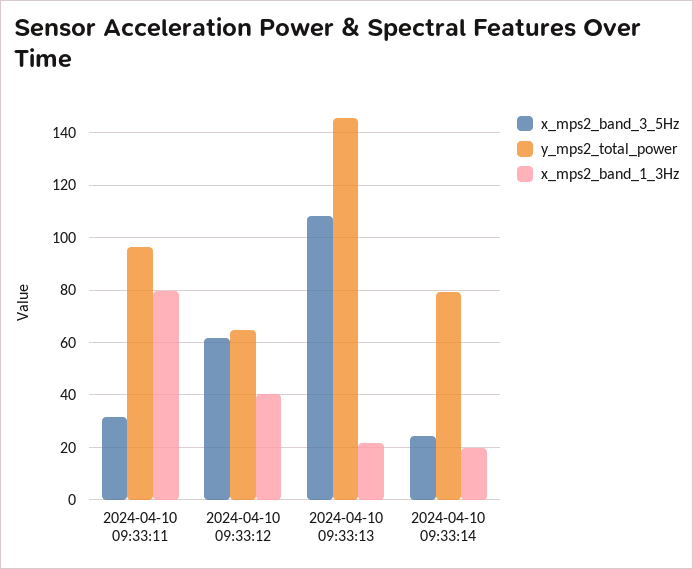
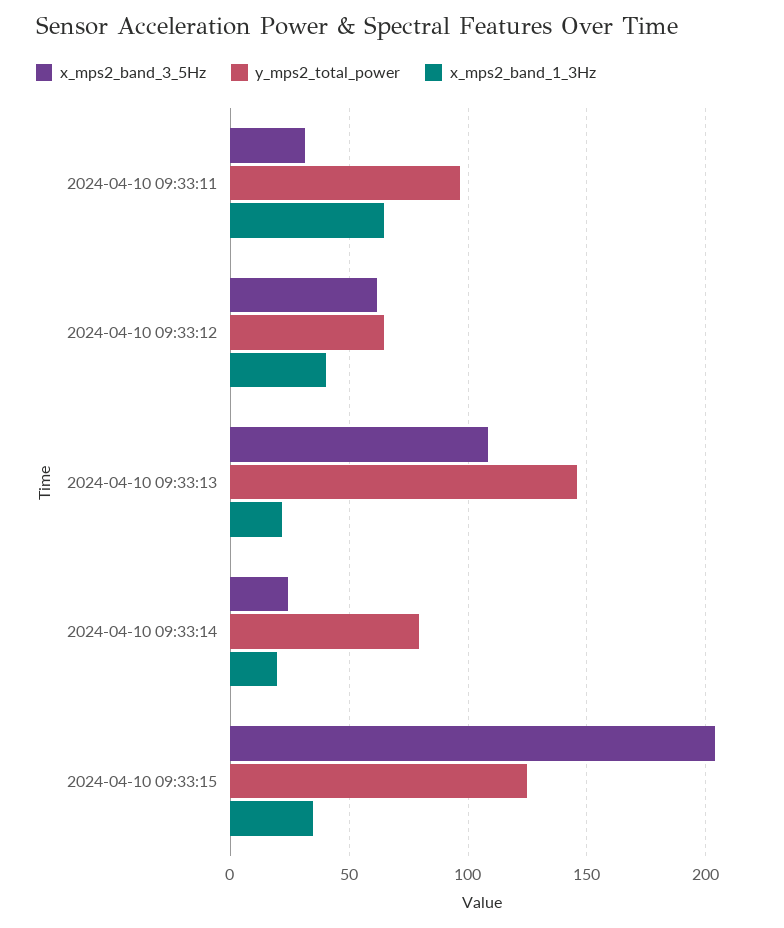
x_mps2_band_1_3Hz, 2024-04-10 09:33:11: 80 -> 65
x_mps2_band_3_5Hz, 2024-04-10 09:33:15: none -> 205
y_mps2_total_power, 2024-04-10 09:33:15: none -> 125
x_mps2_band_1_3Hz, 2024-04-10 09:33:15: none -> 35

